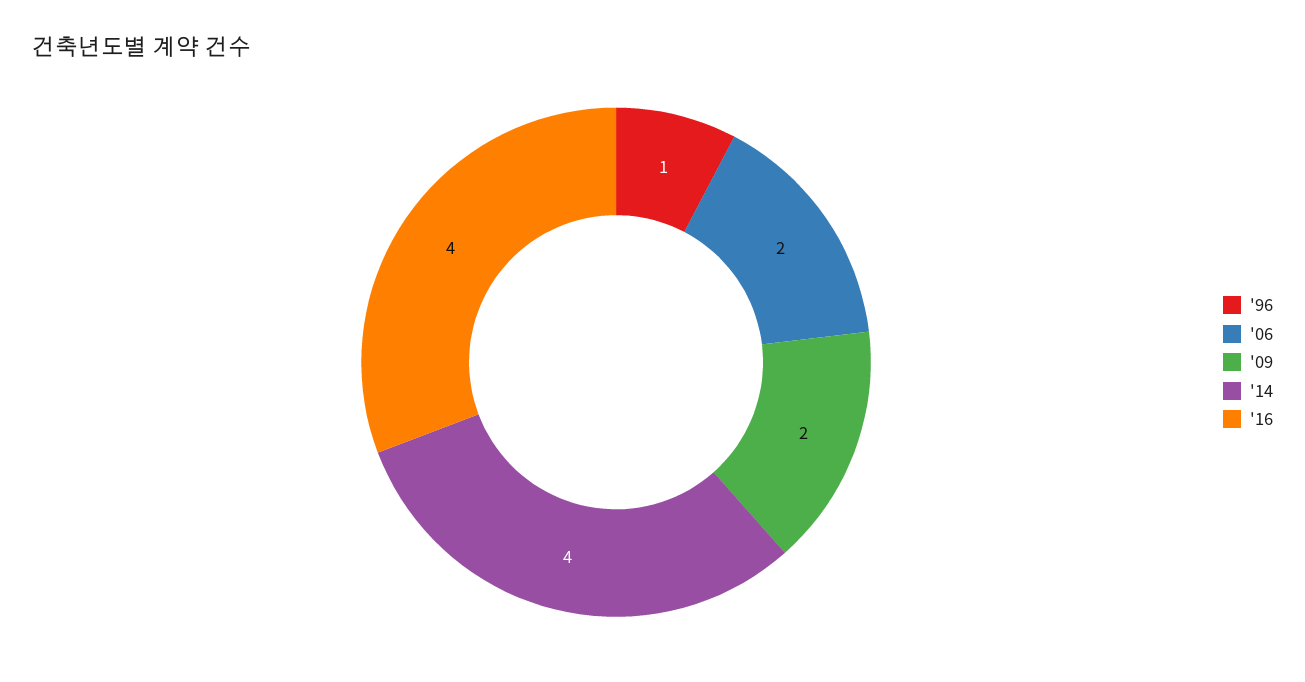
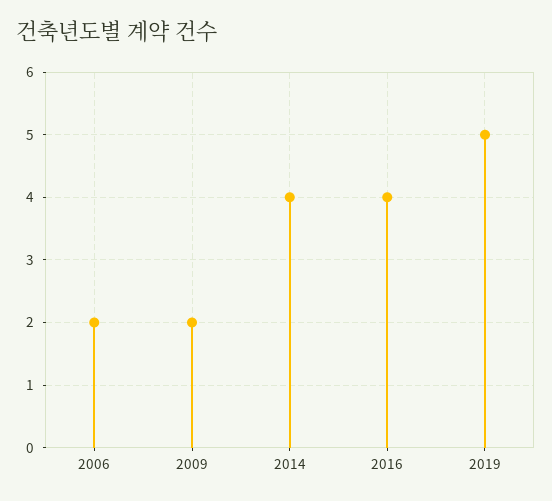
'96: 1 -> none
2019: none -> 5

